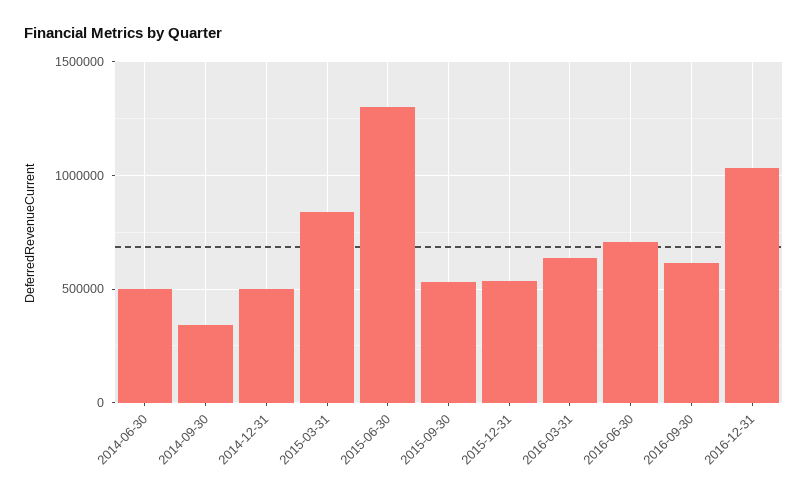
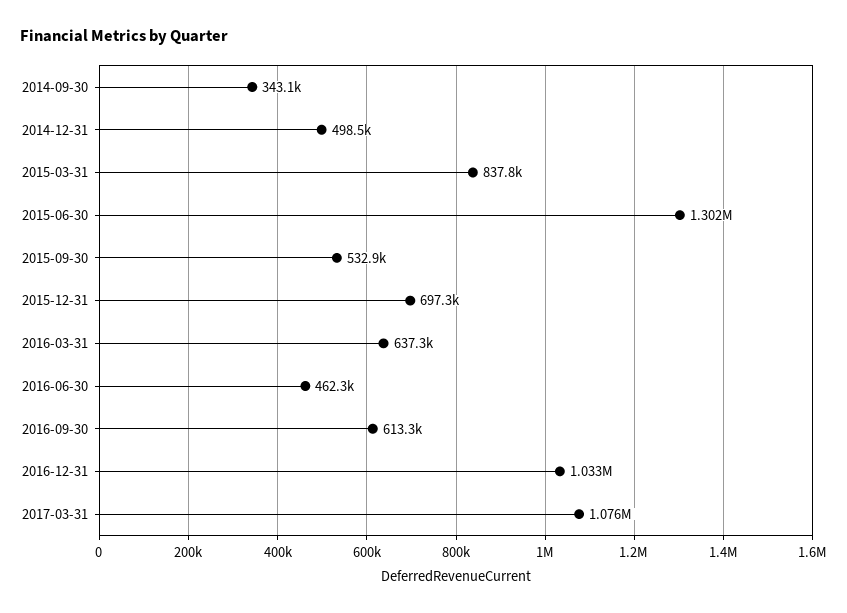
2014-06-30: 500000 -> none
2015-12-31: 550000 -> 697300
2016-06-30: 700000 -> 462300
2017-03-31: none -> 1076000

